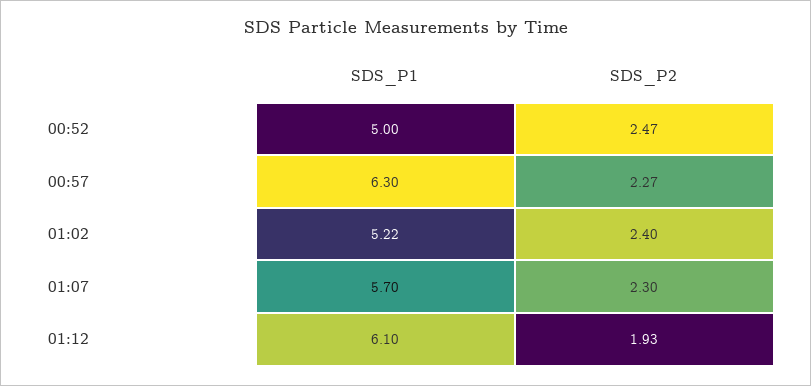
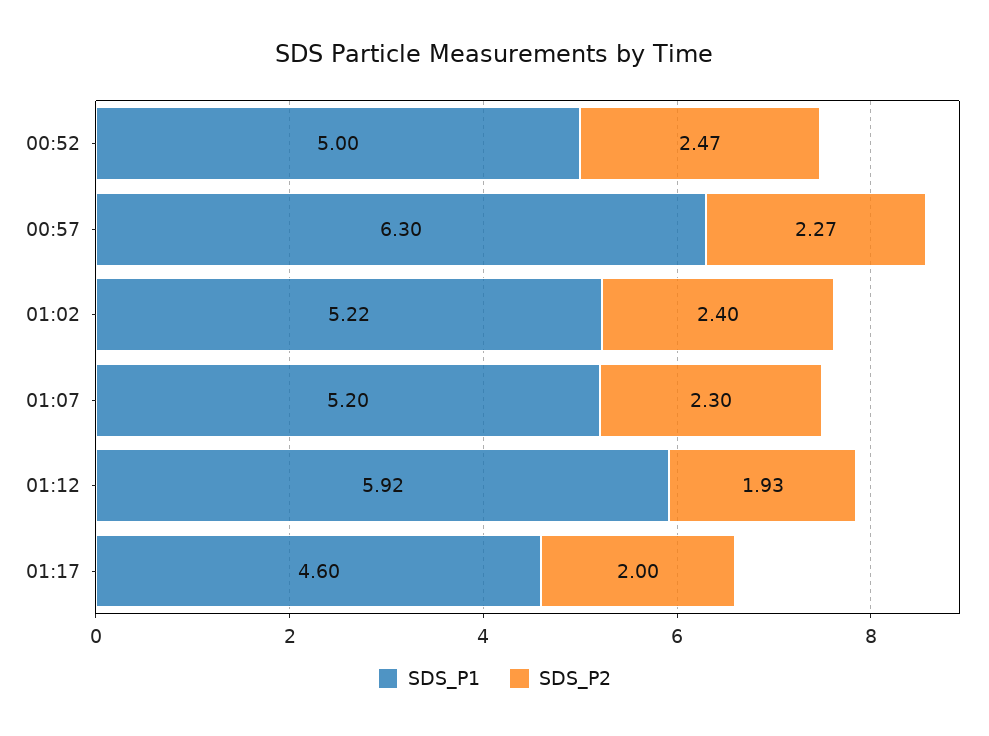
SDS_P1, 01:07: 5.7 -> 5.2
SDS_P1, 01:12: 6.1 -> 5.92
SDS_P1, 01:17: none -> 4.6
SDS_P2, 01:17: none -> 2

